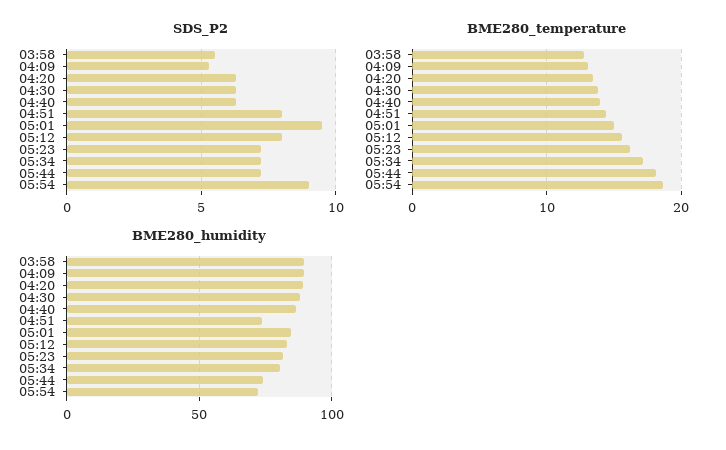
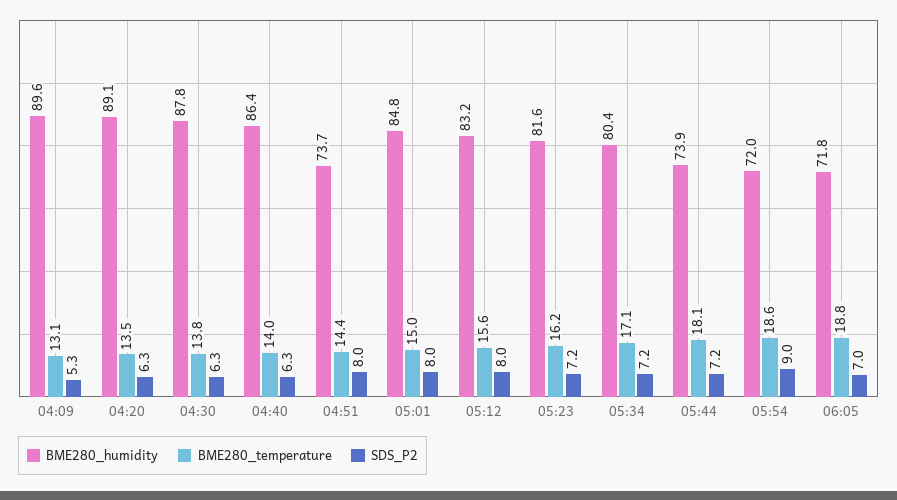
SDS_P2, 03:58: 5.5 -> none
SDS_P2, 05:01: 9.5 -> 8
BME280_temperature, 03:58: 13 -> none
BME280_humidity, 03:58: 90 -> none
BME280_humidity, 06:05: none -> 71.8
BME280_temperature, 06:05: none -> 18.8
SDS_P2, 06:05: none -> 7

